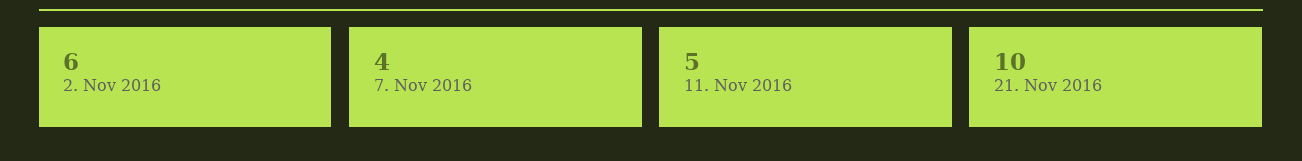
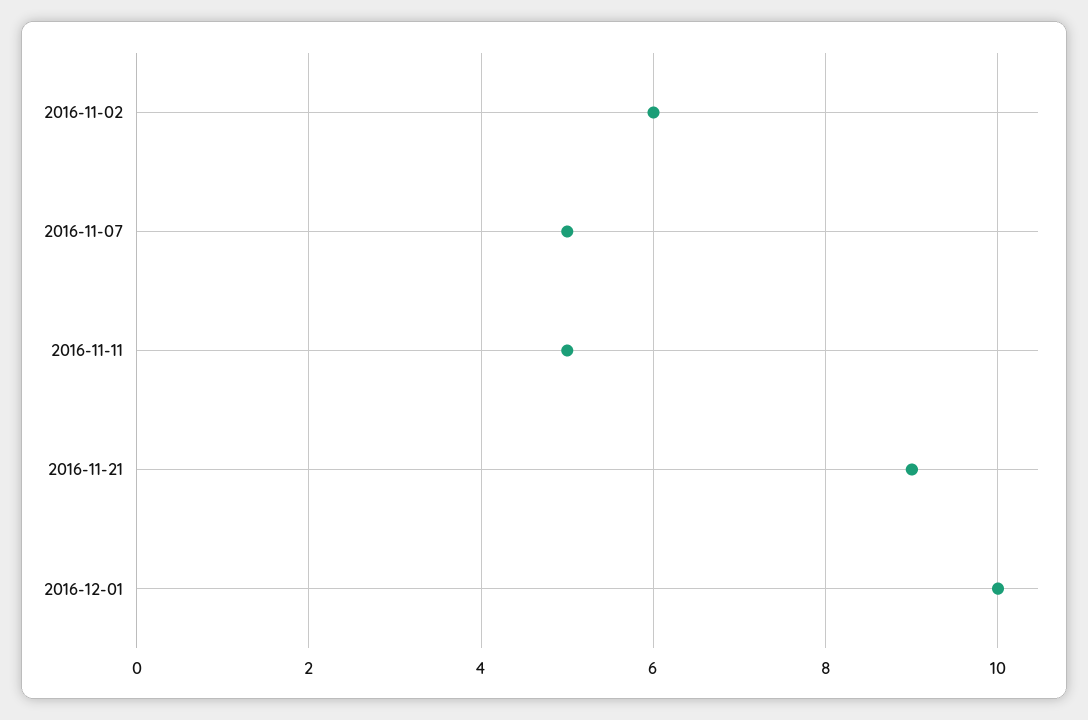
7. Nov 2016: 4 -> 5
21. Nov 2016: 10 -> 9
2016-12-01: none -> 10

